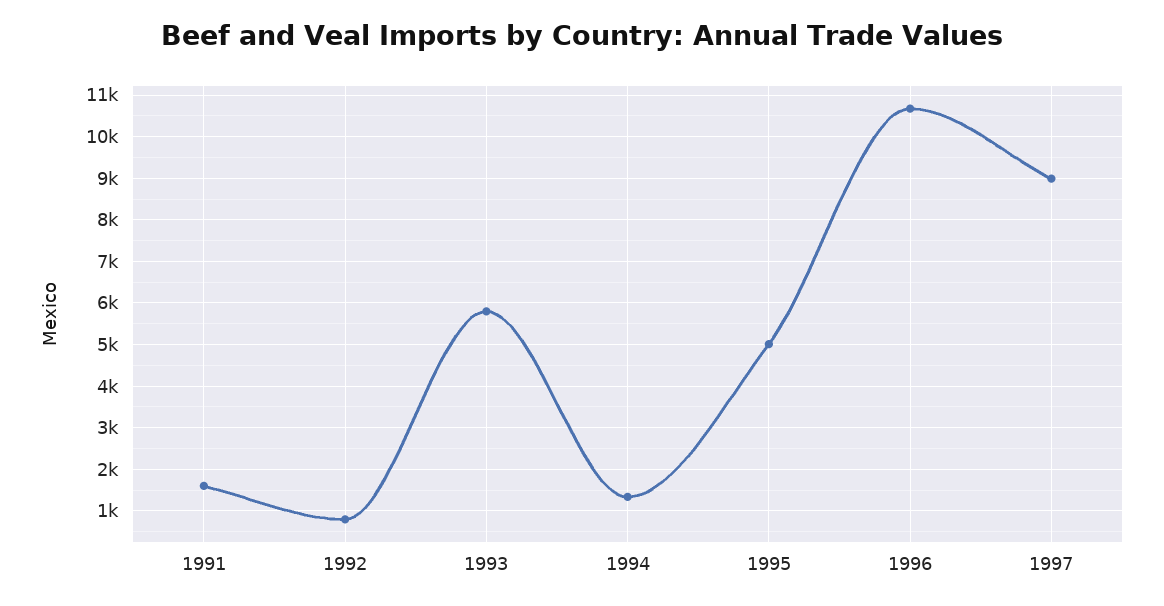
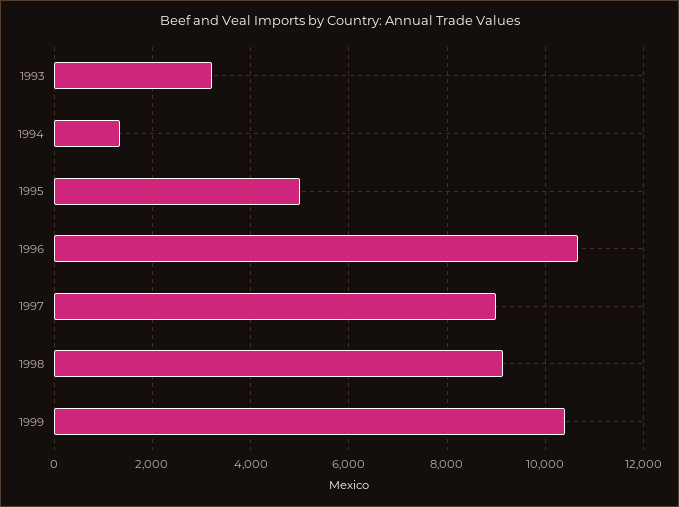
1991: 1600 -> none
1992: 800 -> none
1993: 5800 -> 3200
1998: none -> 9200
1999: none -> 10400

